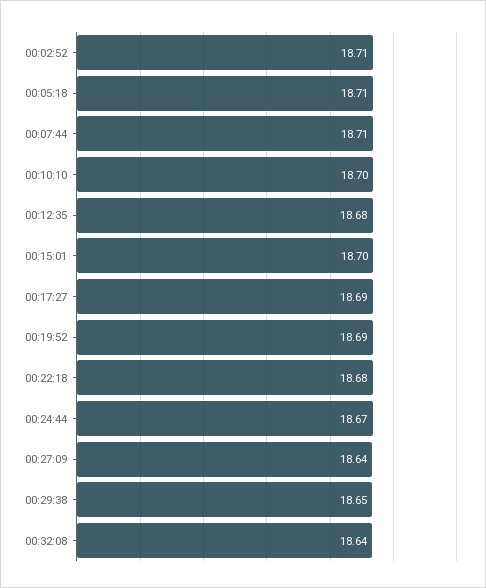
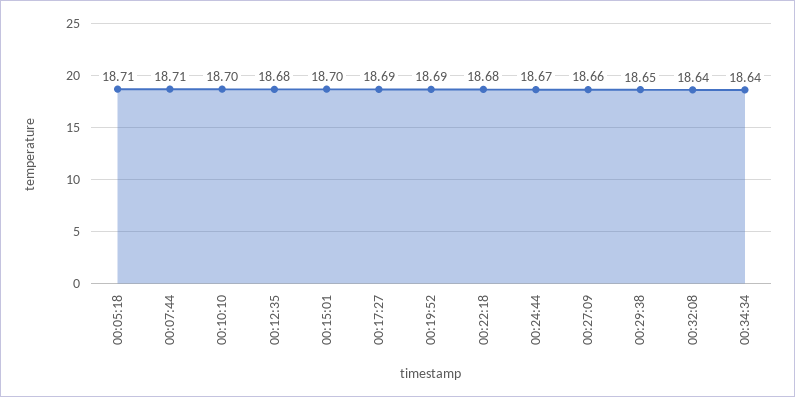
00:02:52: 18.71 -> none
00:27:09: 18.64 -> 18.66
00:34:34: none -> 18.64

